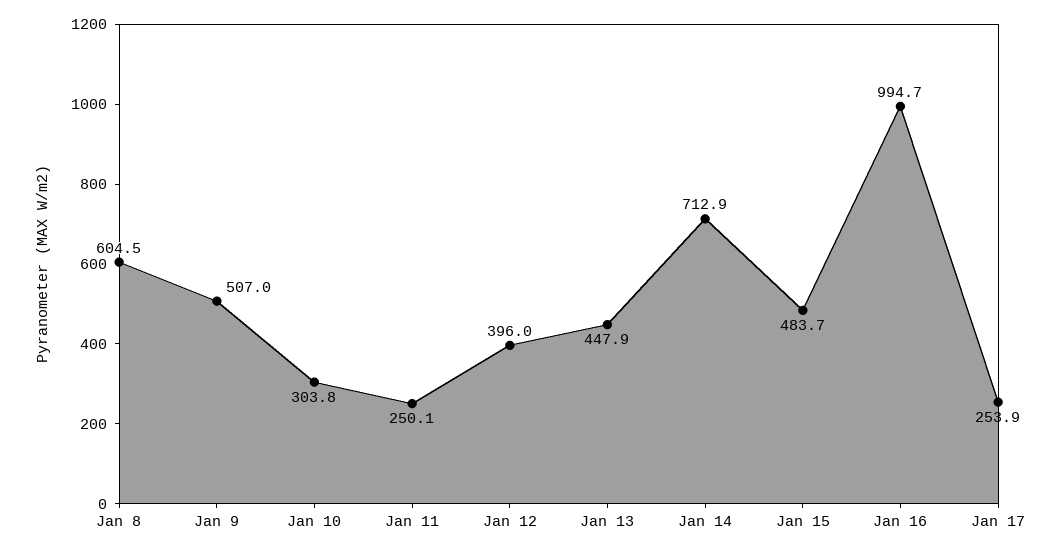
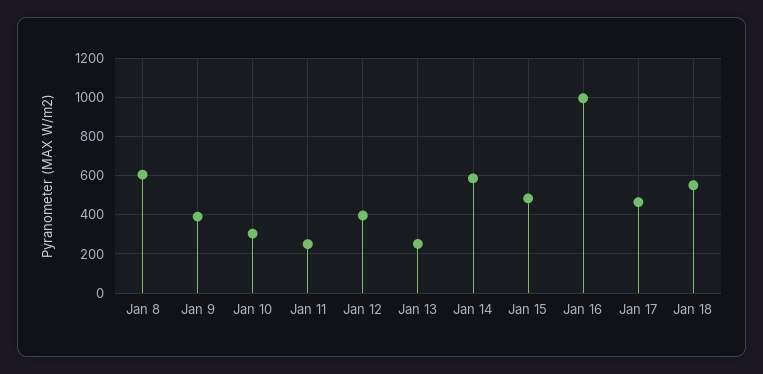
Jan 9: 507 -> 400
Jan 13: 447.9 -> 250
Jan 14: 712.9 -> 600
Jan 17: 253.9 -> 450
Jan 18: none -> 550

